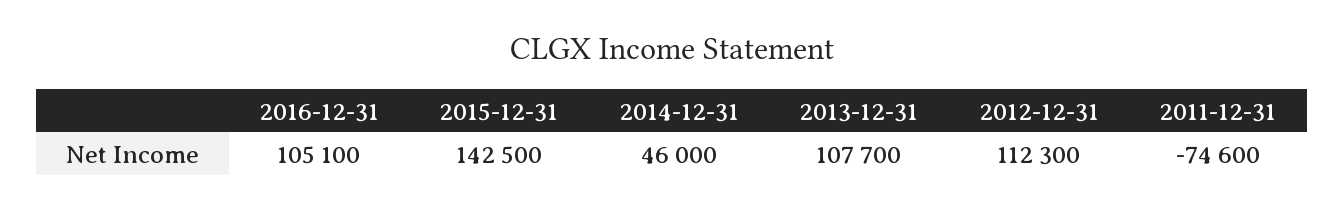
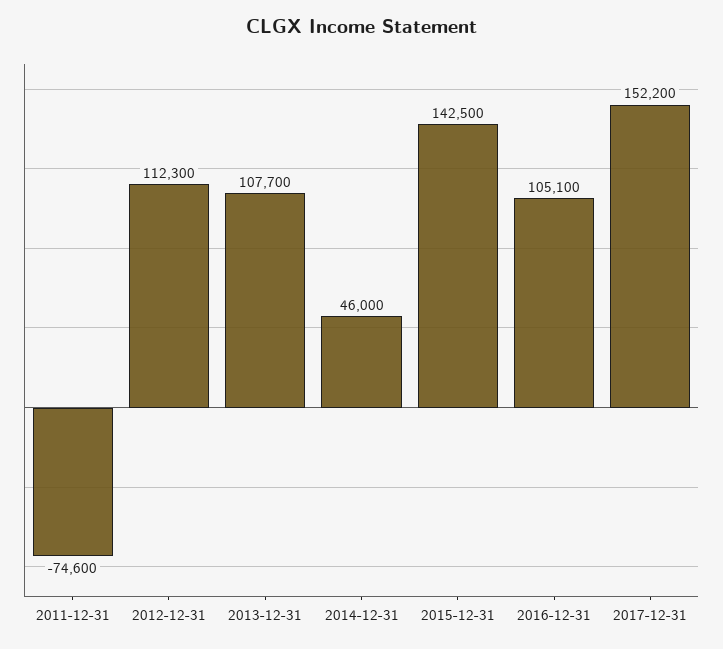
2017-12-31: none -> 152200

